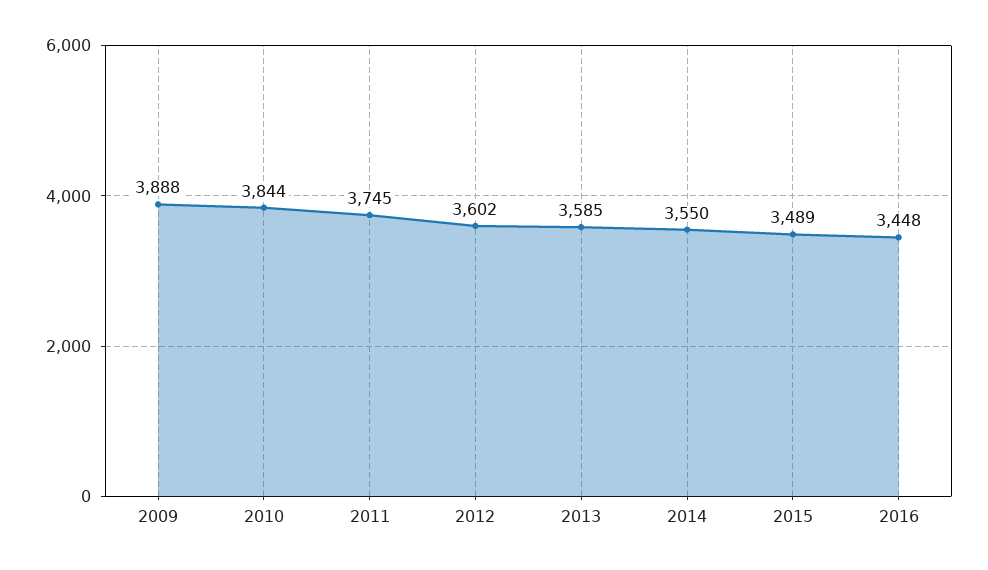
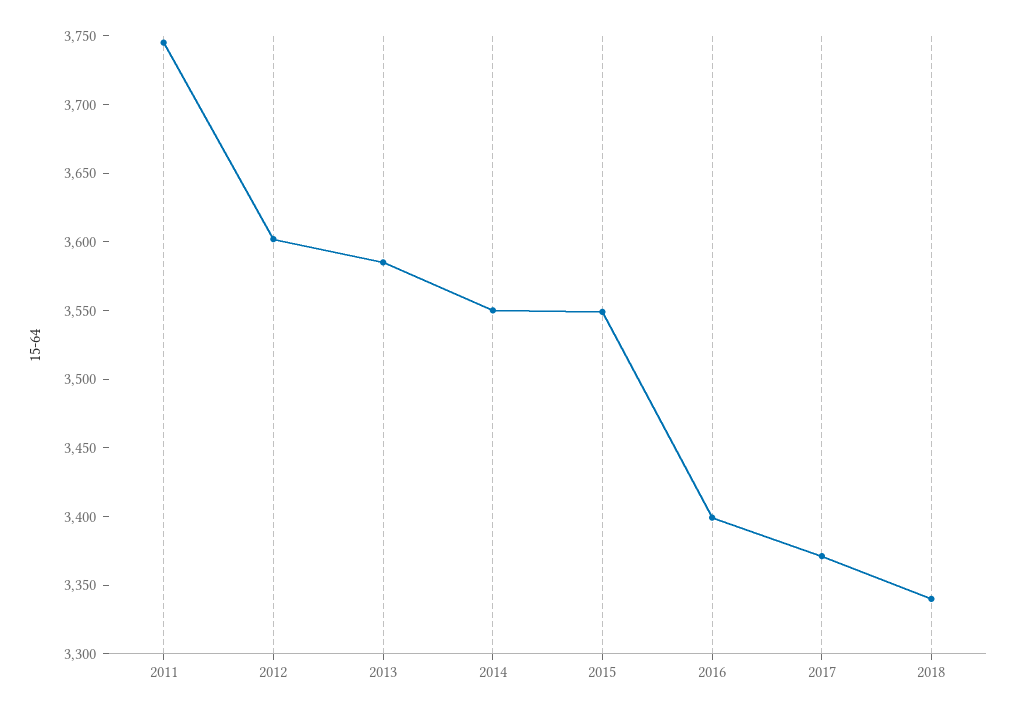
2009: 3888 -> none
2010: 3844 -> none
2015: 3489 -> 3550
2016: 3448 -> 3400
2017: none -> 3370
2018: none -> 3340

